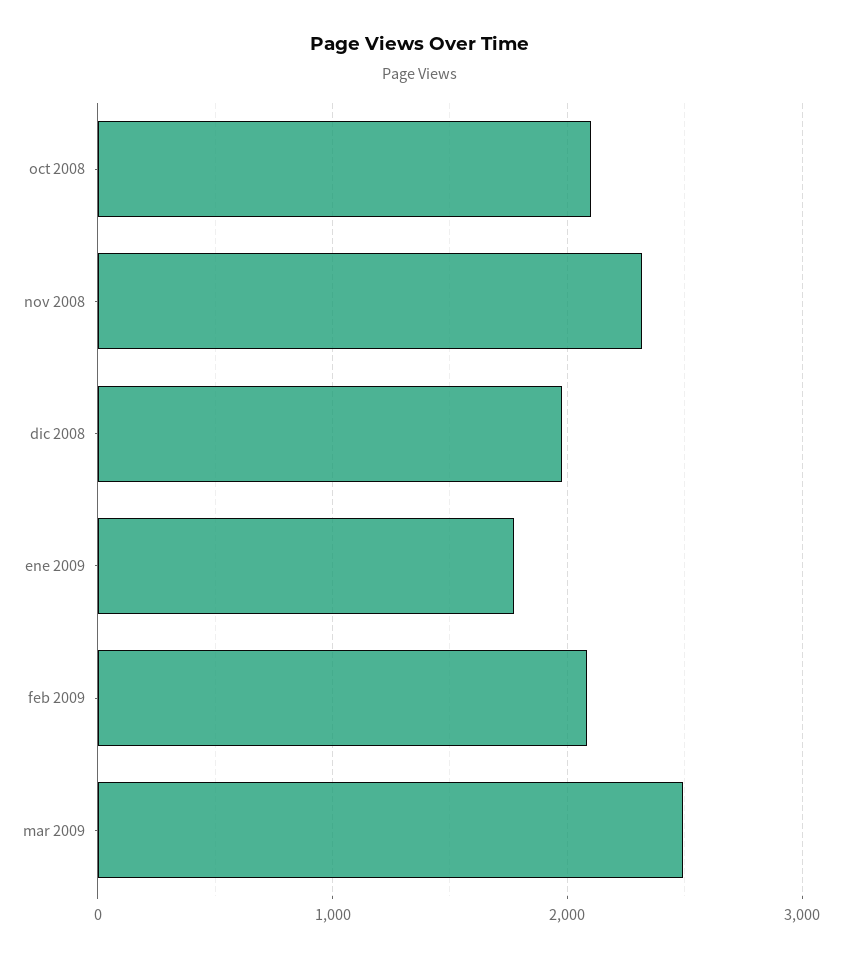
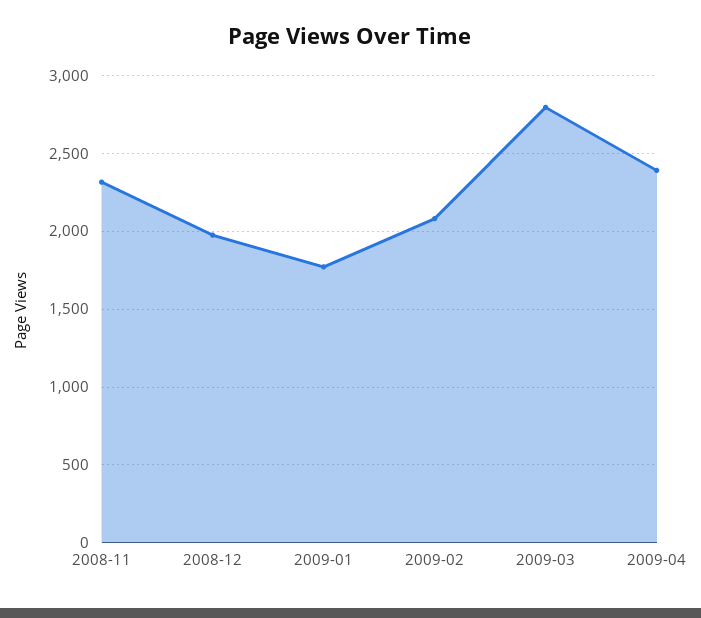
oct 2008: 2100 -> none
mar 2009: 2500 -> 2800
2009-04: none -> 2400

